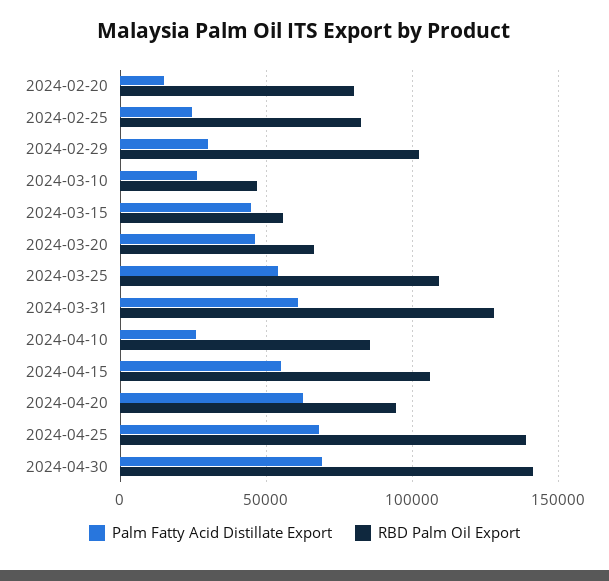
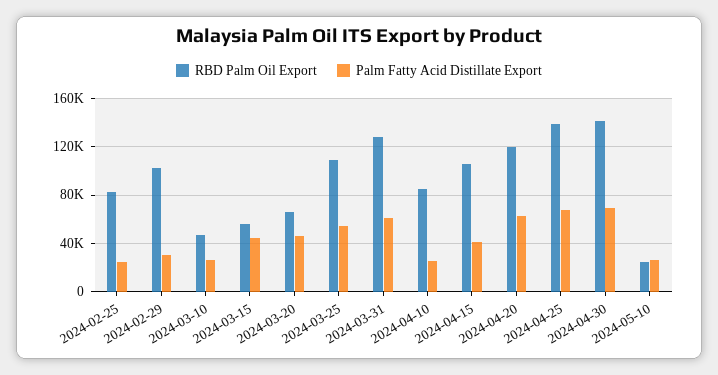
Palm Fatty Acid Distillate Export, 2024-02-20: 15000 -> none
RBD Palm Oil Export, 2024-02-20: 80000 -> none
Palm Fatty Acid Distillate Export, 2024-04-15: 55000 -> 40000
RBD Palm Oil Export, 2024-04-20: 95000 -> 120000
RBD Palm Oil Export, 2024-05-10: none -> 25000
Palm Fatty Acid Distillate Export, 2024-05-10: none -> 25000

